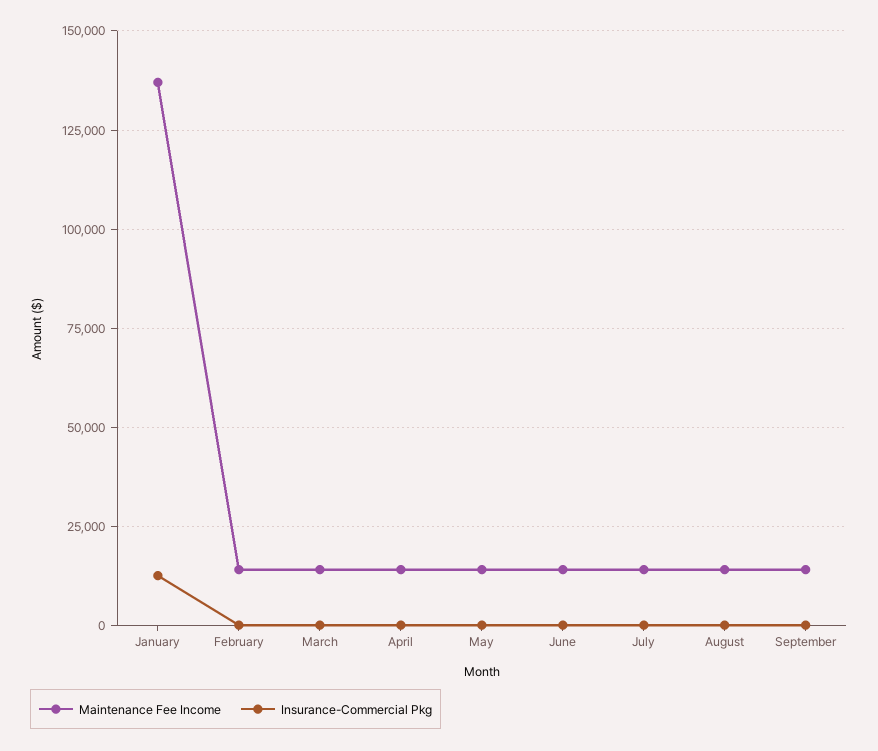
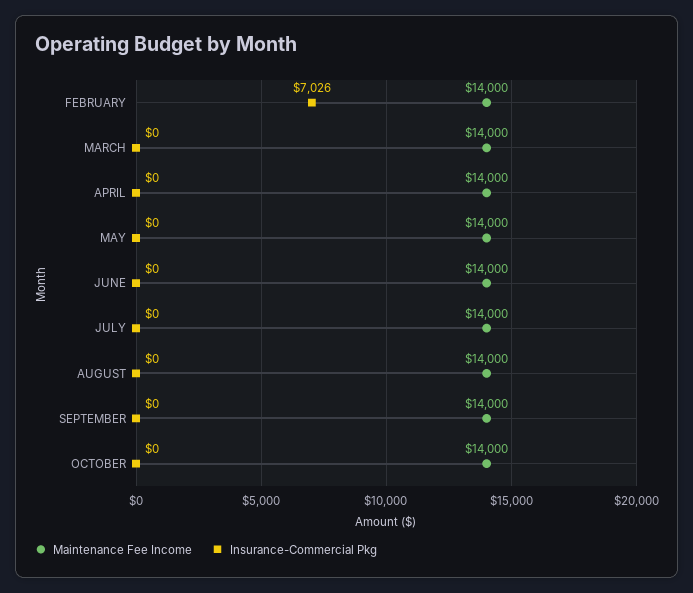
Maintenance Fee Income, January: 137500 -> none
Insurance-Commercial Pkg, January: 12500 -> none
Insurance-Commercial Pkg, February: 0 -> 7026
Maintenance Fee Income, OCTOBER: none -> 14000
Insurance-Commercial Pkg, OCTOBER: none -> 0

